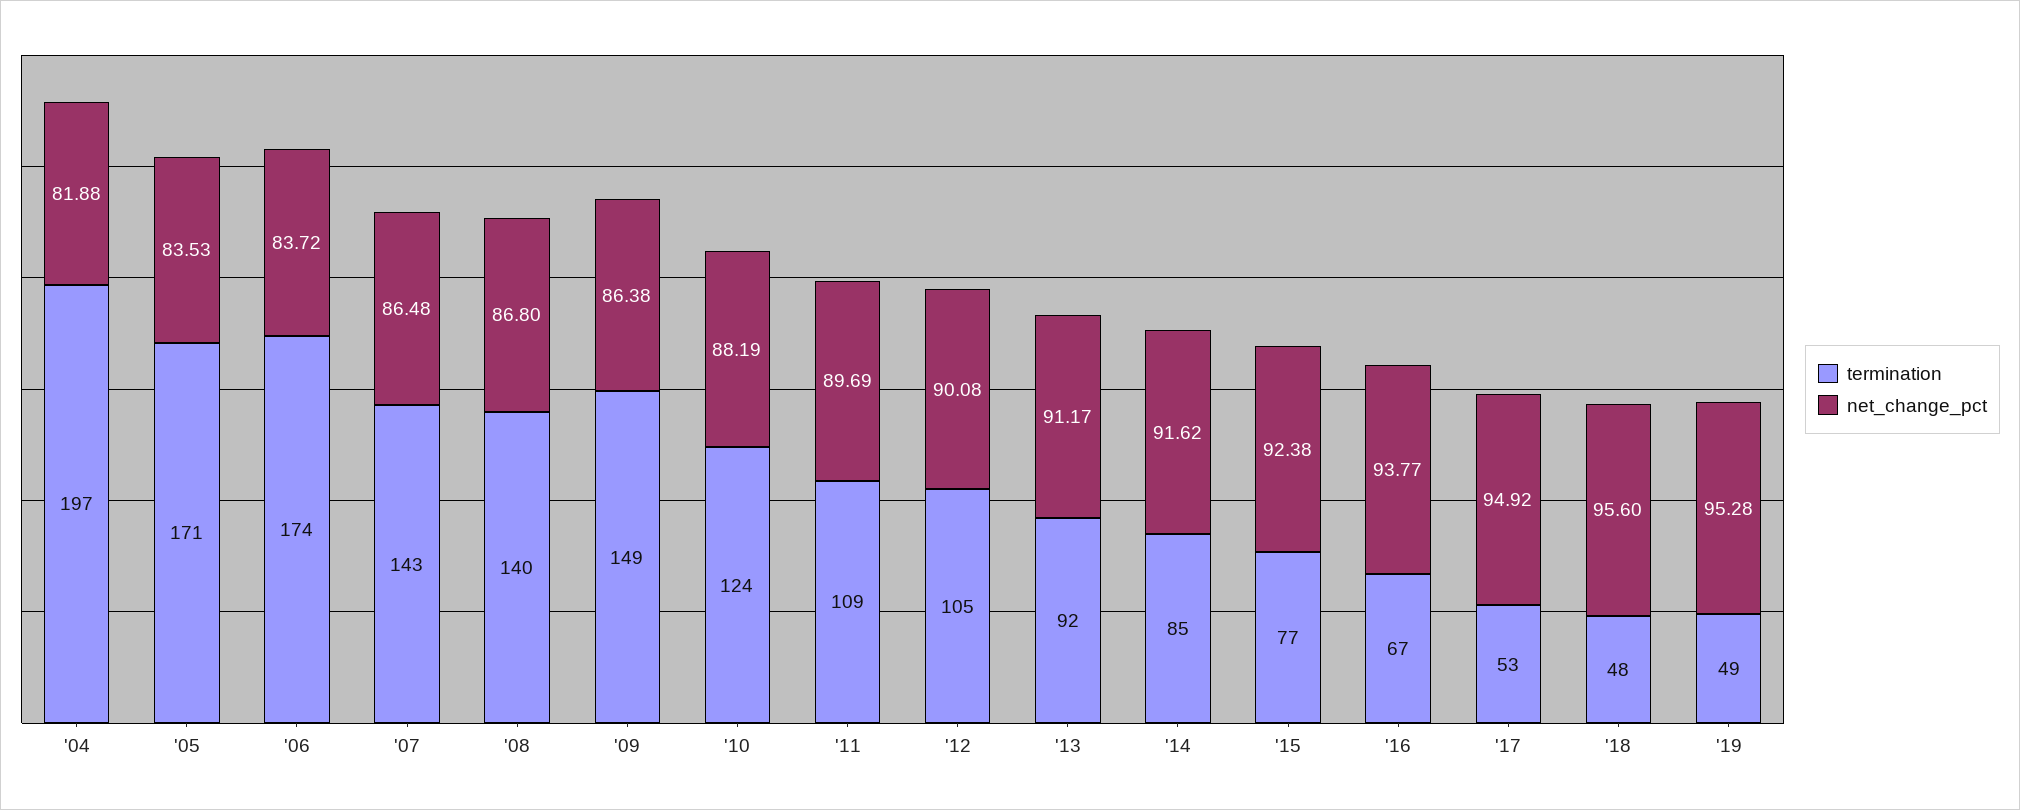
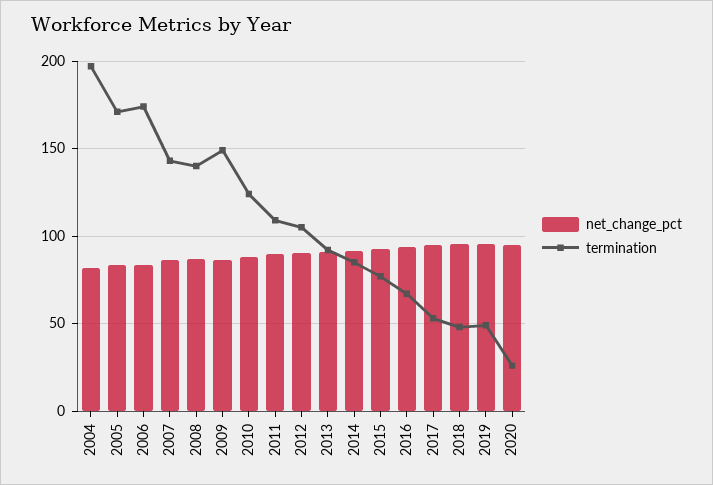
net_change_pct, 2020: none -> 95
termination, 2020: none -> 25

